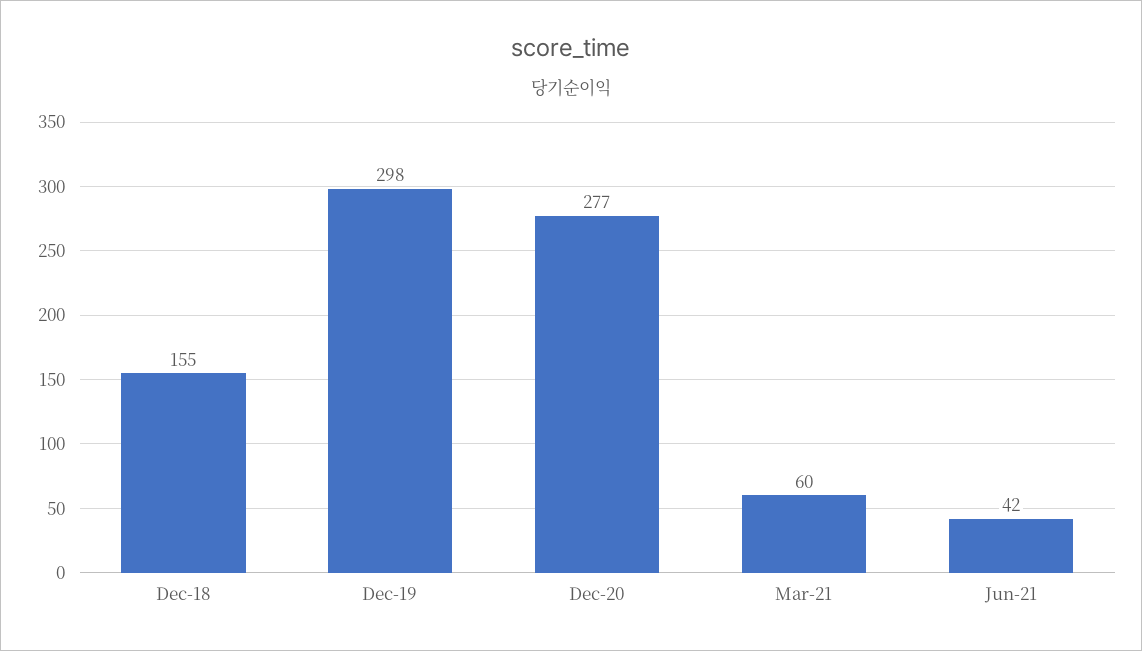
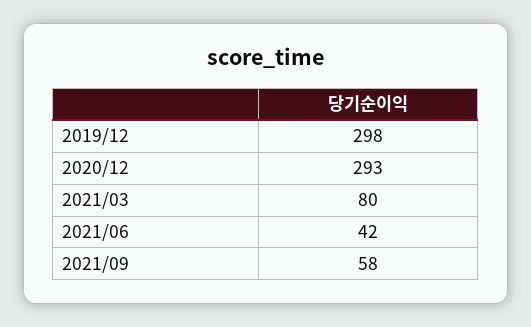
Dec-18: 155 -> none
Dec-20: 277 -> 293
Mar-21: 60 -> 80
2021/09: none -> 58

